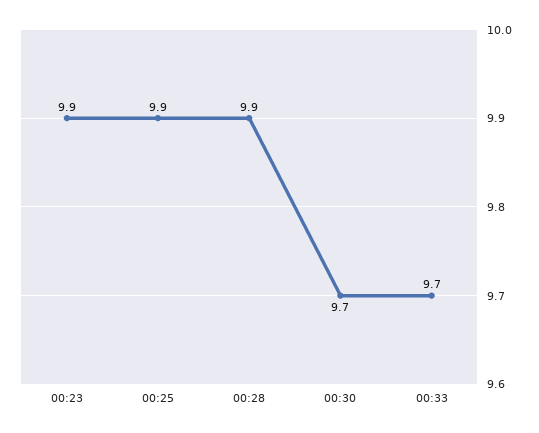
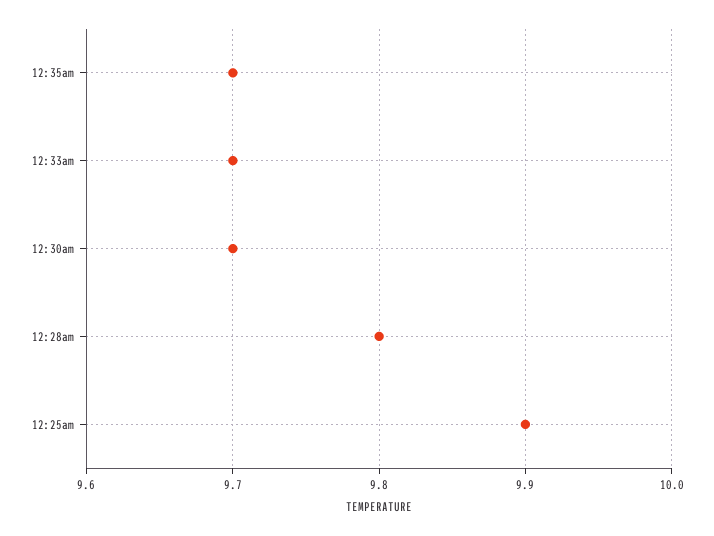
00:23: 9.9 -> none
00:28: 9.9 -> 9.8
12:35am: none -> 9.7

